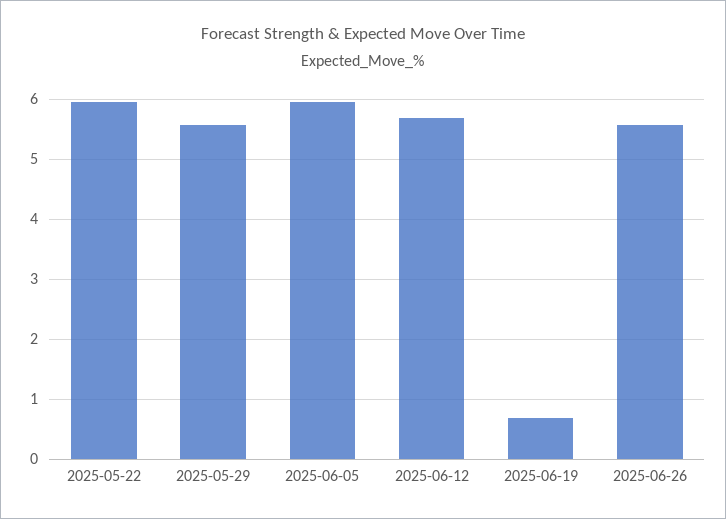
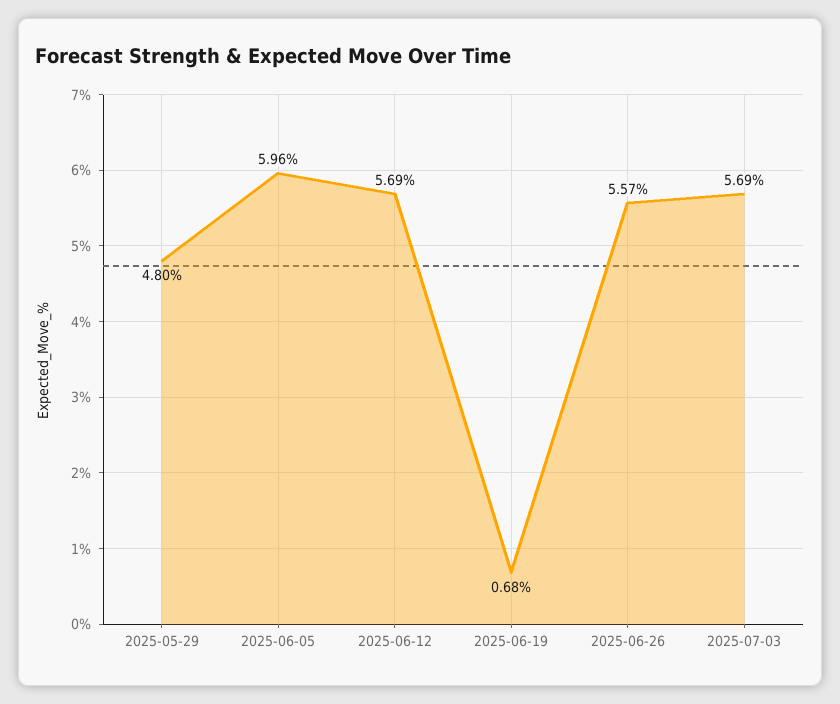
2025-05-22: 6 -> none
2025-05-29: 5.6 -> 4.8
2025-07-03: none -> 5.69

